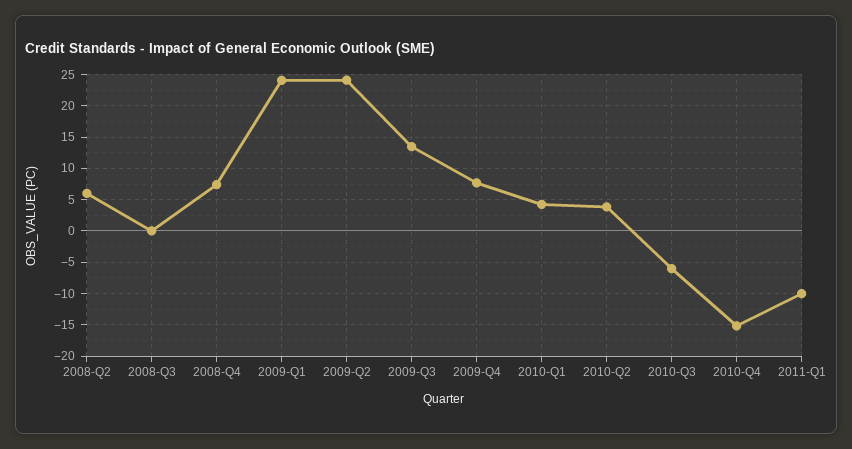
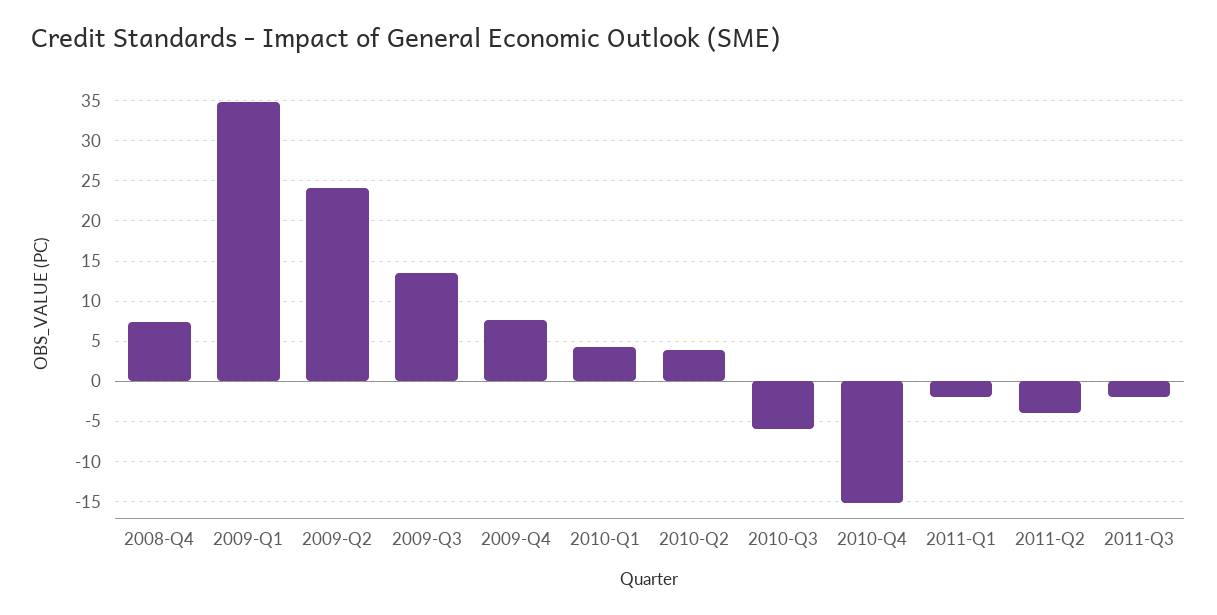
2008-Q2: 6 -> none
2008-Q3: 0 -> none
2009-Q1: 24 -> 35
2011-Q1: -10 -> -2
2011-Q2: none -> -4
2011-Q3: none -> -2

